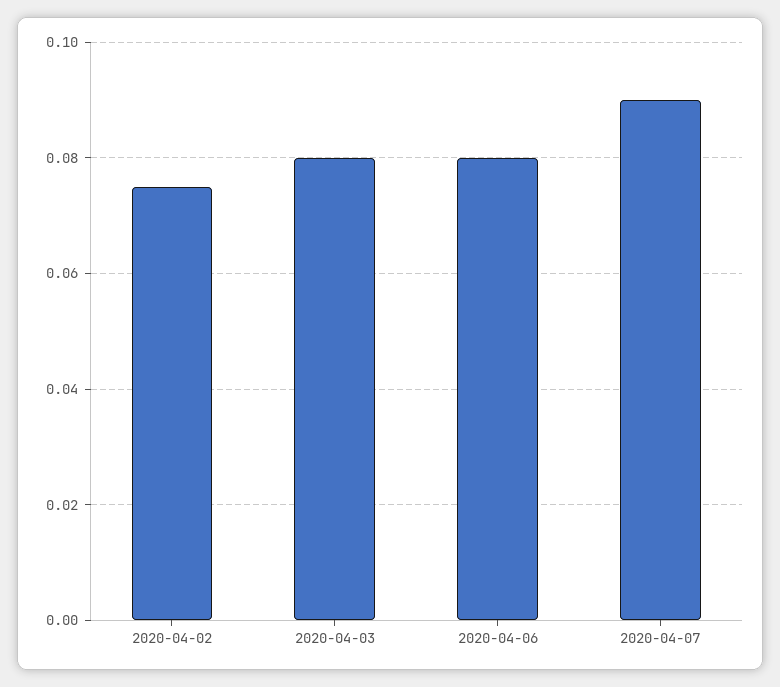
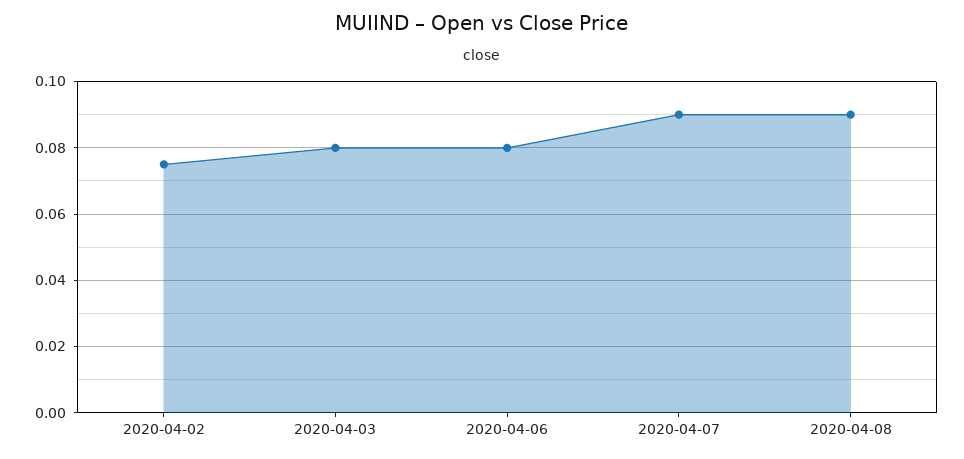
2020-04-08: none -> 0.09

